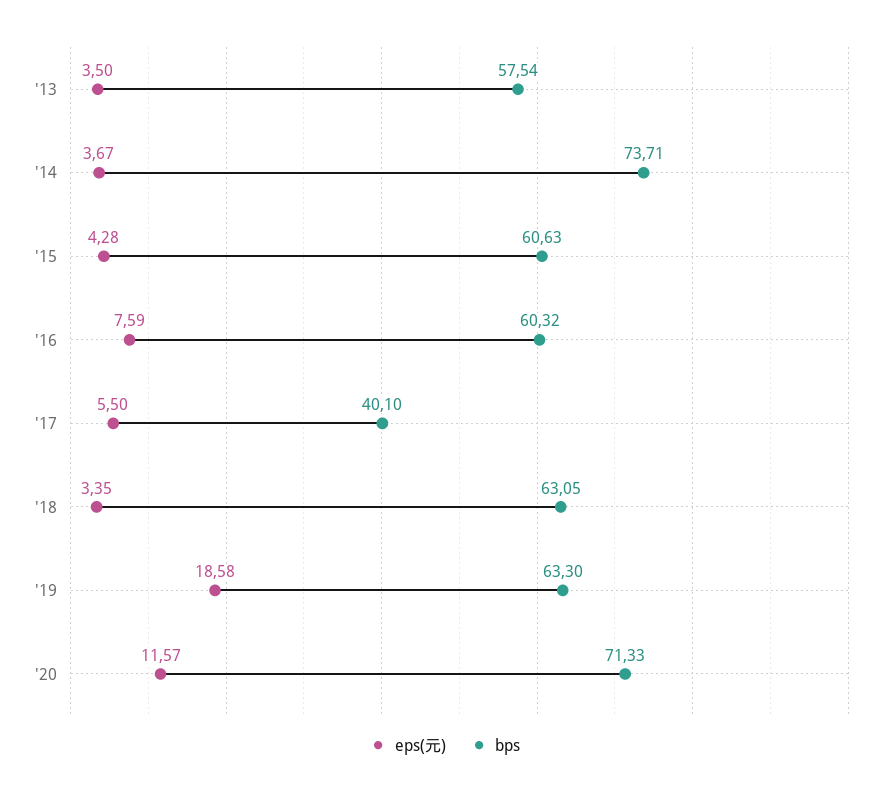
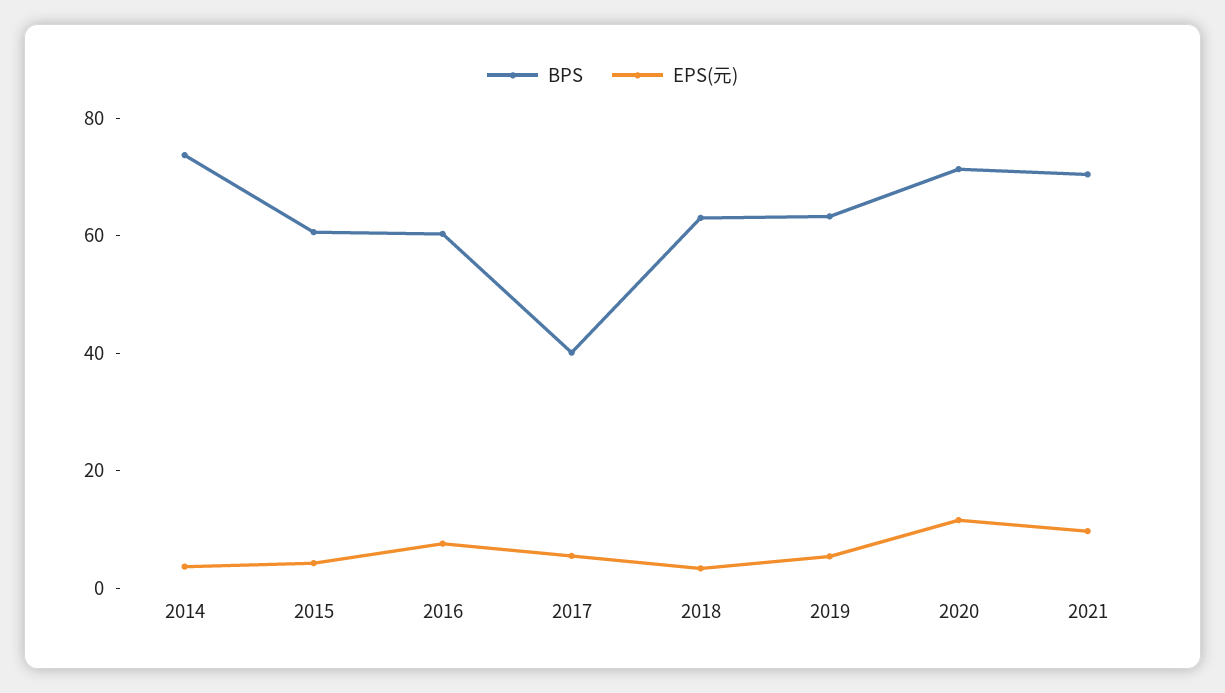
eps(元), '13: 3.5 -> none
bps, '13: 57.54 -> none
eps(元), '19: 18.58 -> 5
bps, 2021: none -> 70
eps(元), 2021: none -> 10

